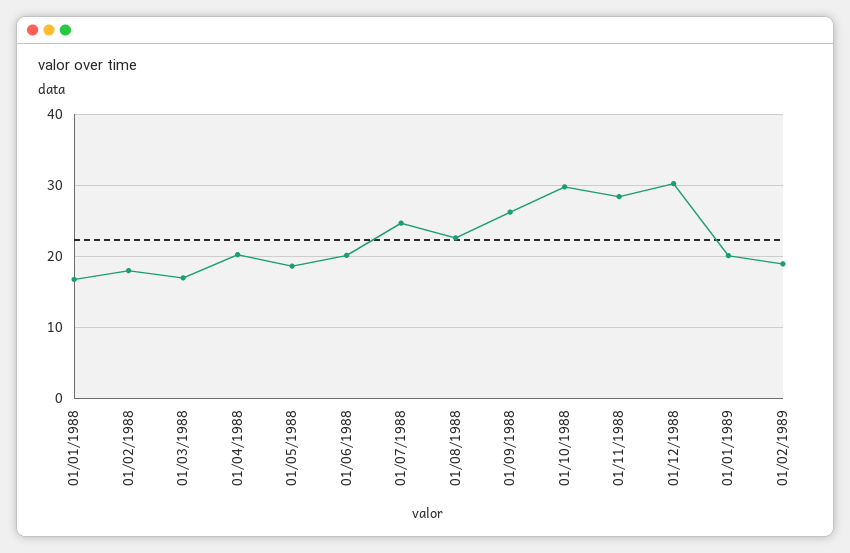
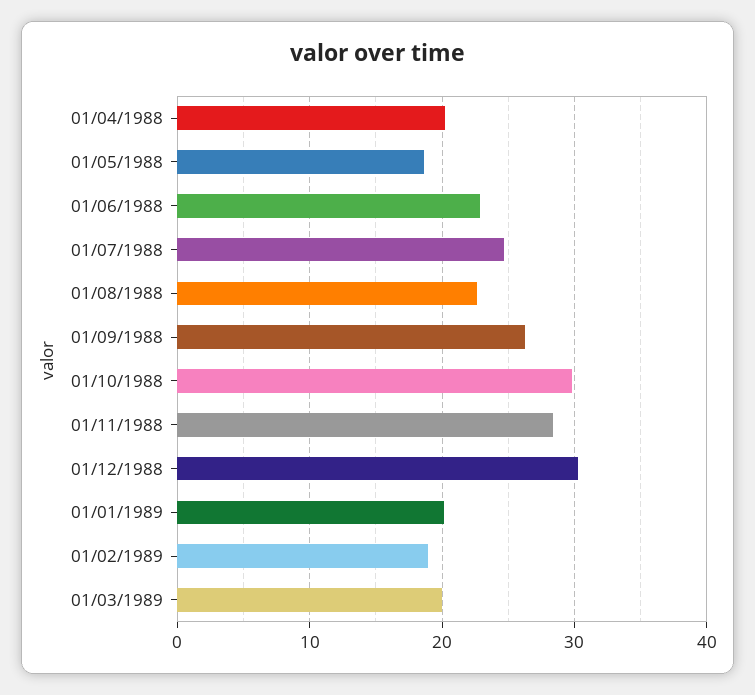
01/01/1988: 17 -> none
01/02/1988: 18 -> none
01/03/1988: 17 -> none
01/06/1988: 20 -> 23
01/03/1989: none -> 20

